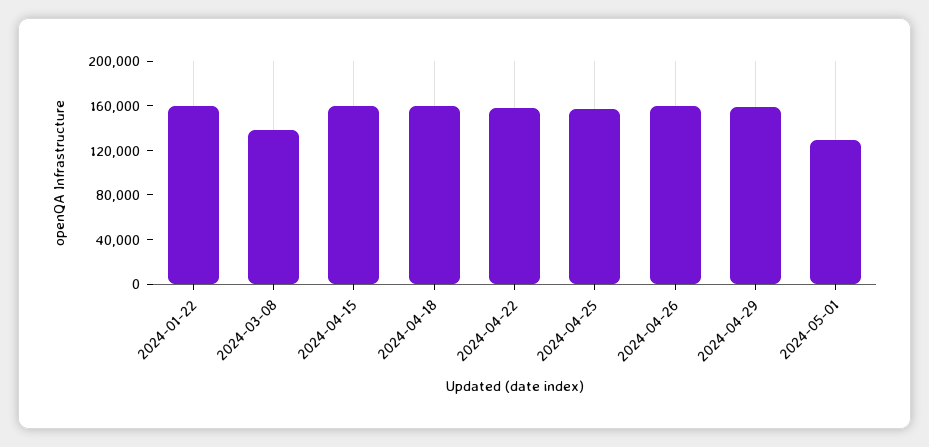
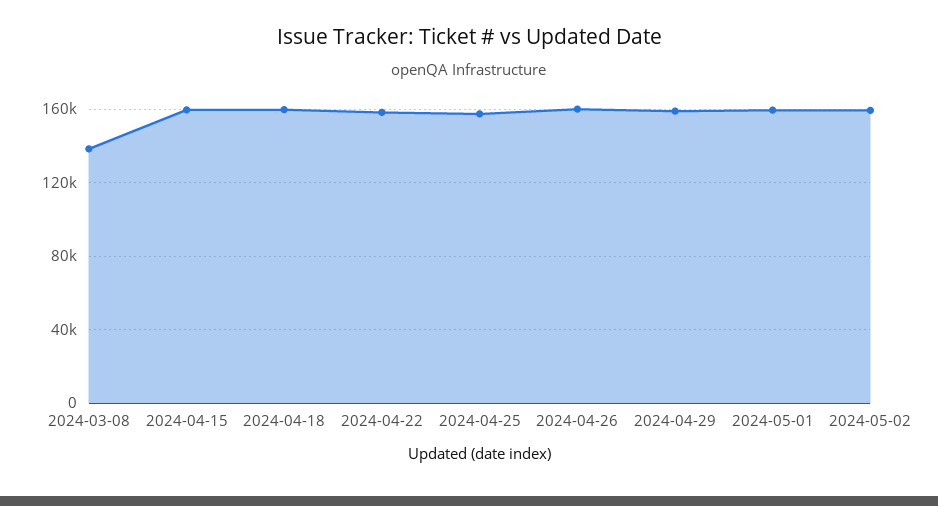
2024-01-22: 160000 -> none
2024-05-01: 130000 -> 160000
2024-05-02: none -> 160000

